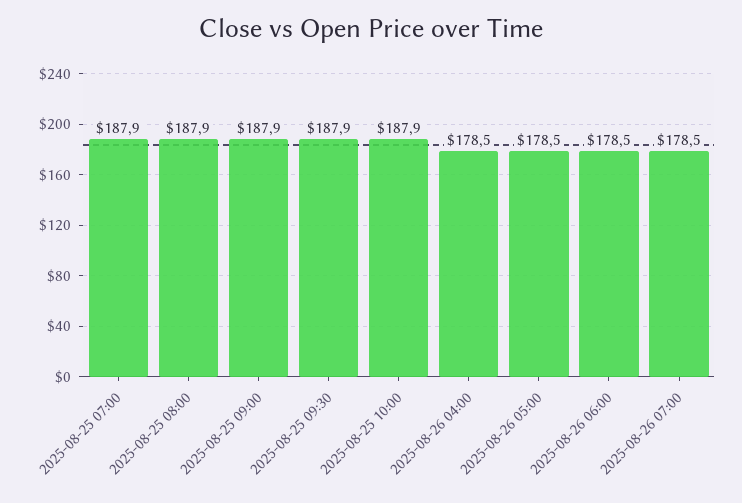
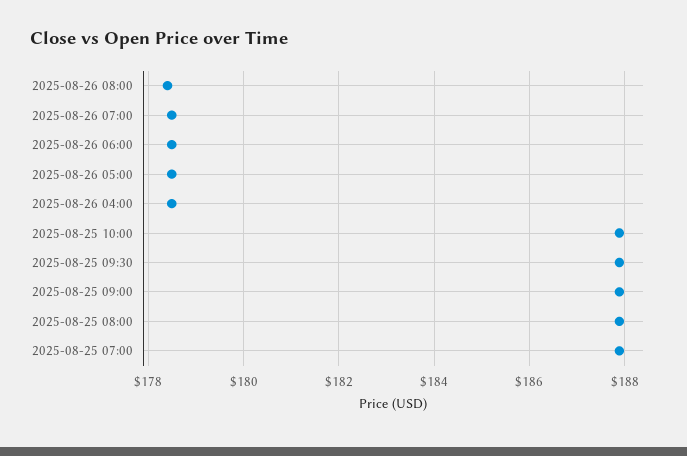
2025-08-26 08:00: none -> 178.4

